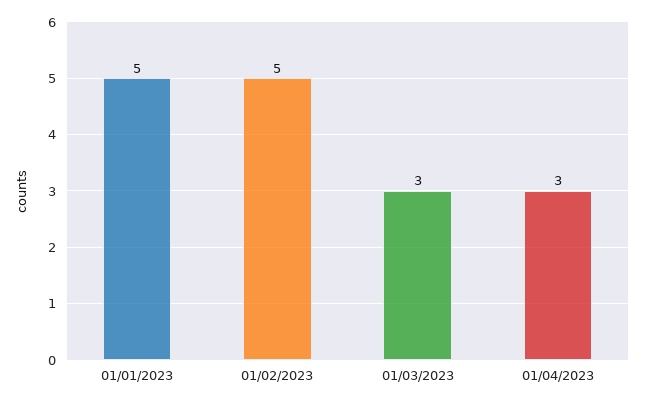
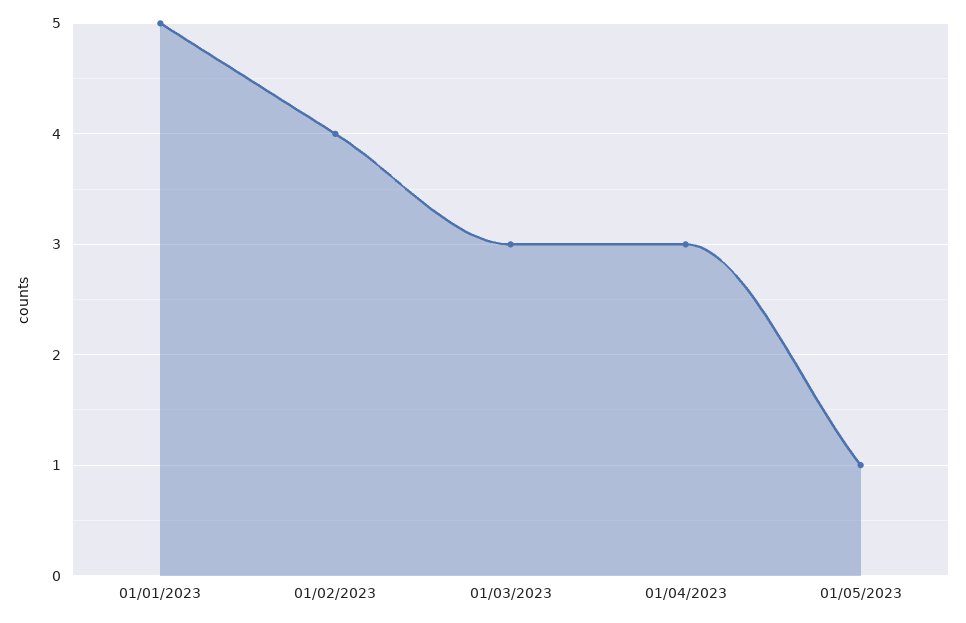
01/02/2023: 5 -> 4
01/05/2023: none -> 1

